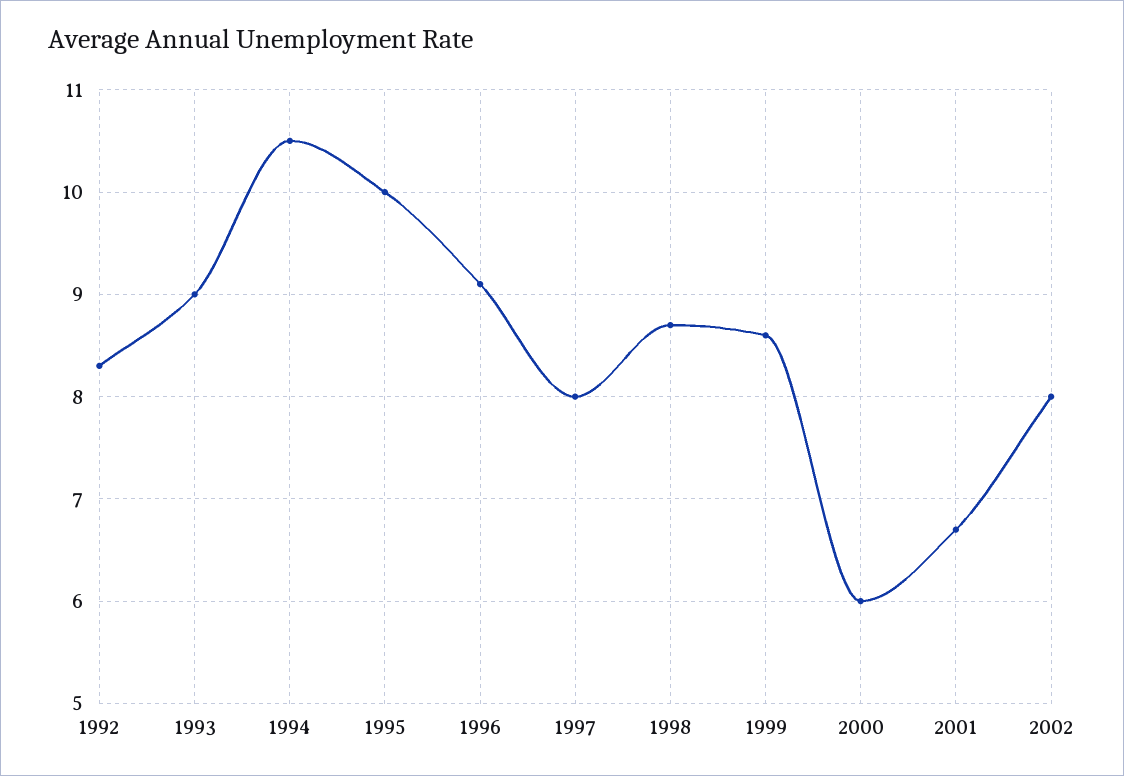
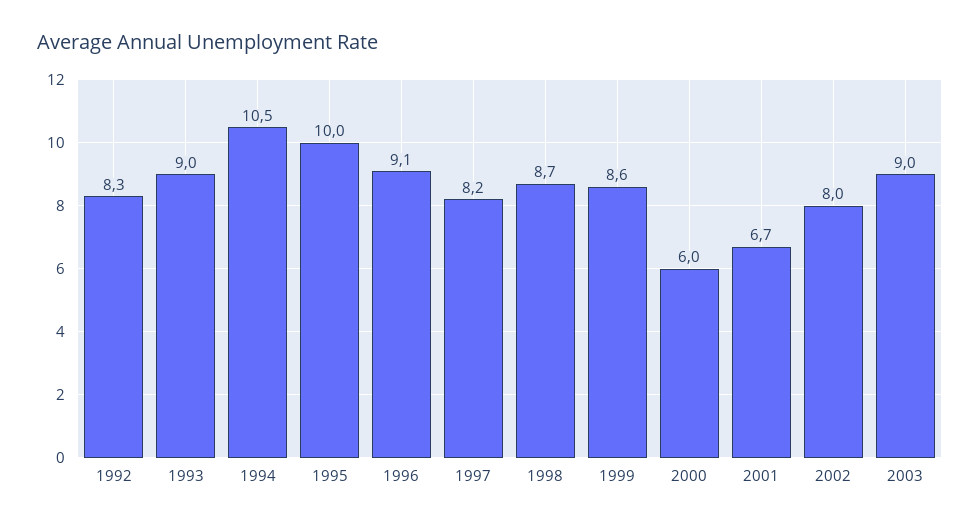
1997: 8 -> 8.2
2003: none -> 9

